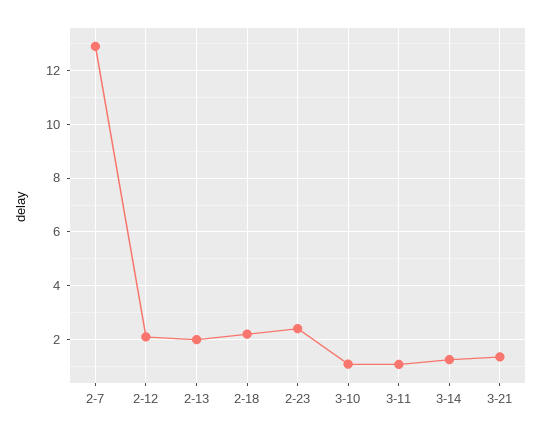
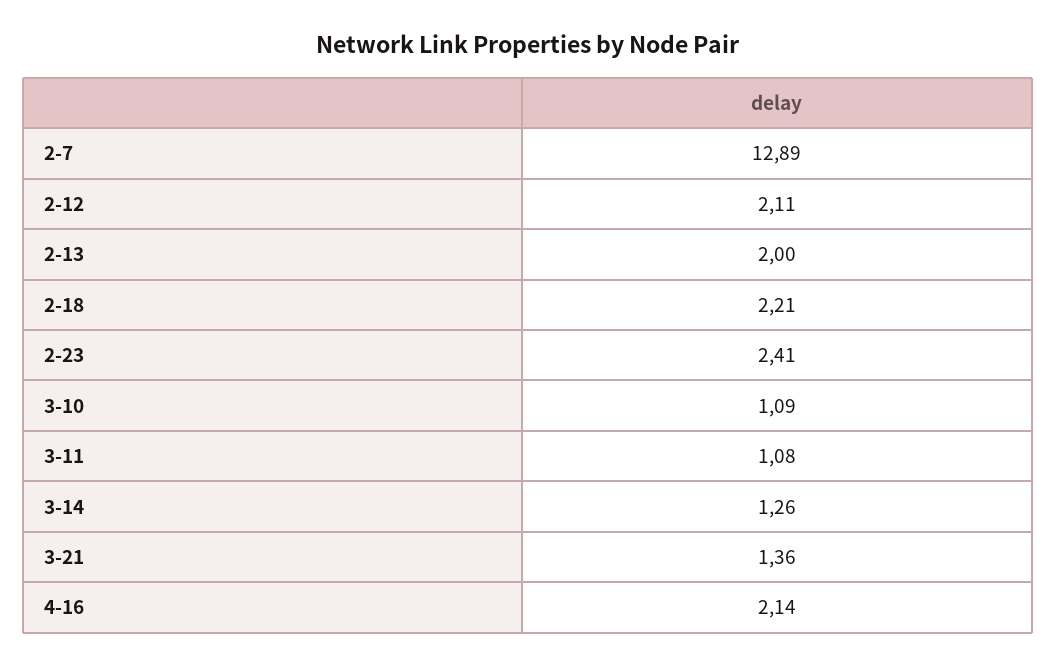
4-16: none -> 2.14

